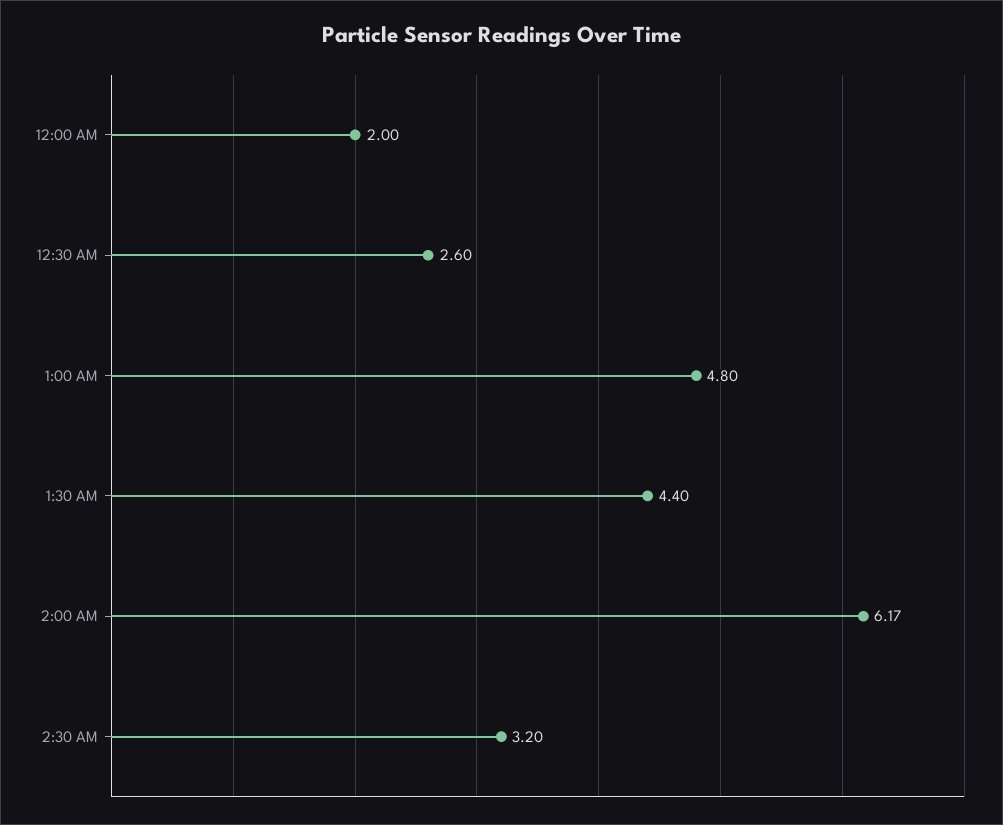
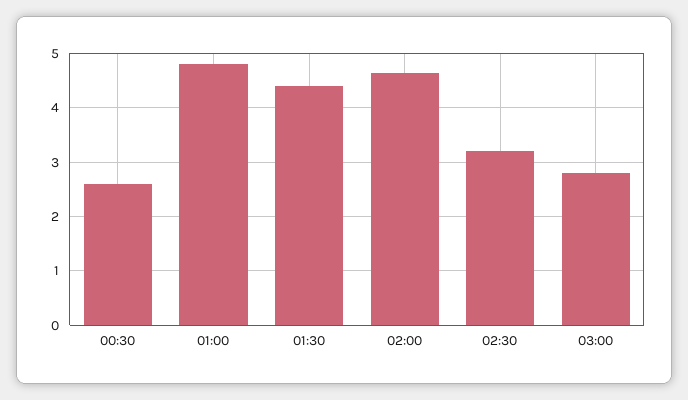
12:00 AM: 2 -> none
2:00 AM: 6.17 -> 4.6
03:00: none -> 2.8

